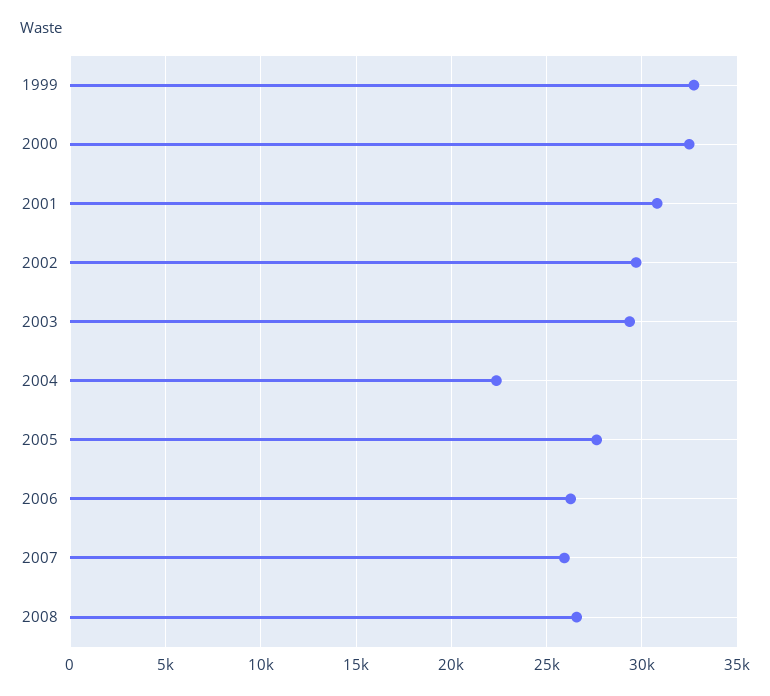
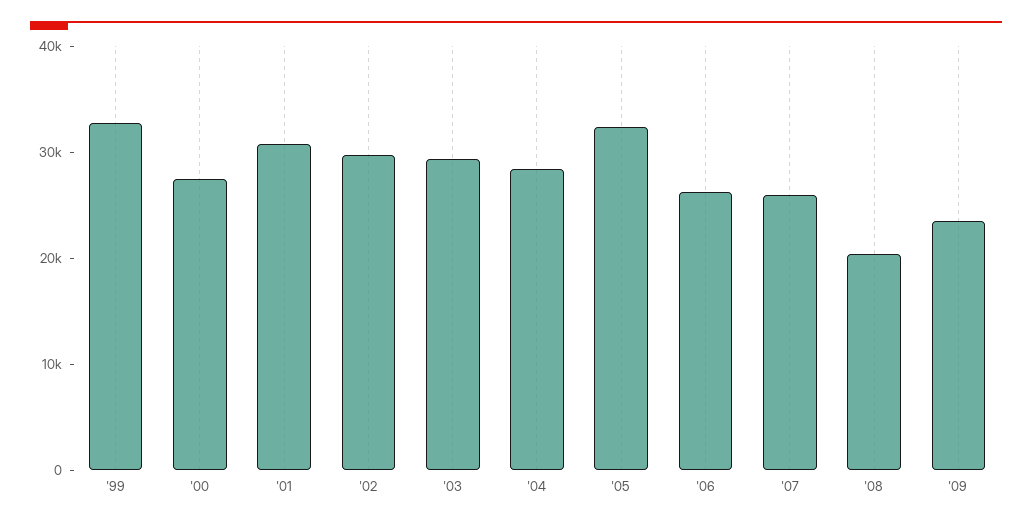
2000: 32500 -> 28000
2004: 22500 -> 28000
2005: 27500 -> 32000
2008: 26500 -> 20000
'09: none -> 24000

